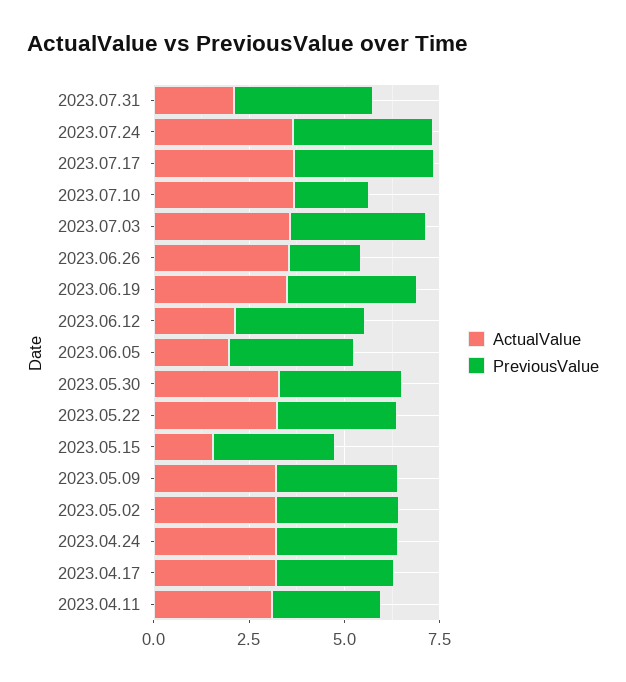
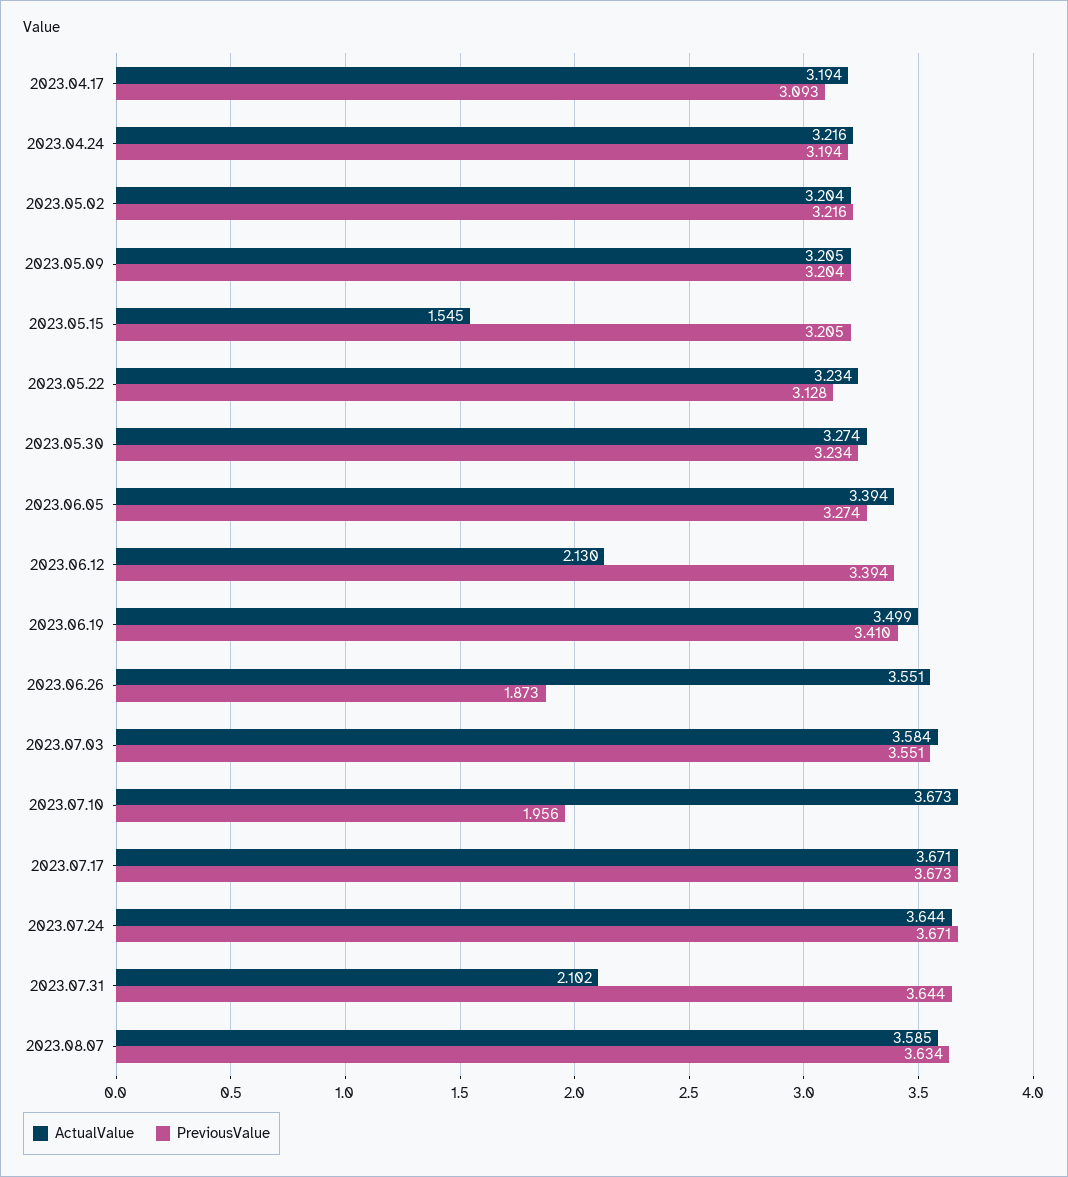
ActualValue, 2023.06.05: 2 -> 3.394
ActualValue, 2023.04.11: 3 -> none
PreviousValue, 2023.04.11: 3 -> none
ActualValue, 2023.08.07: none -> 3.585
PreviousValue, 2023.08.07: none -> 3.634

